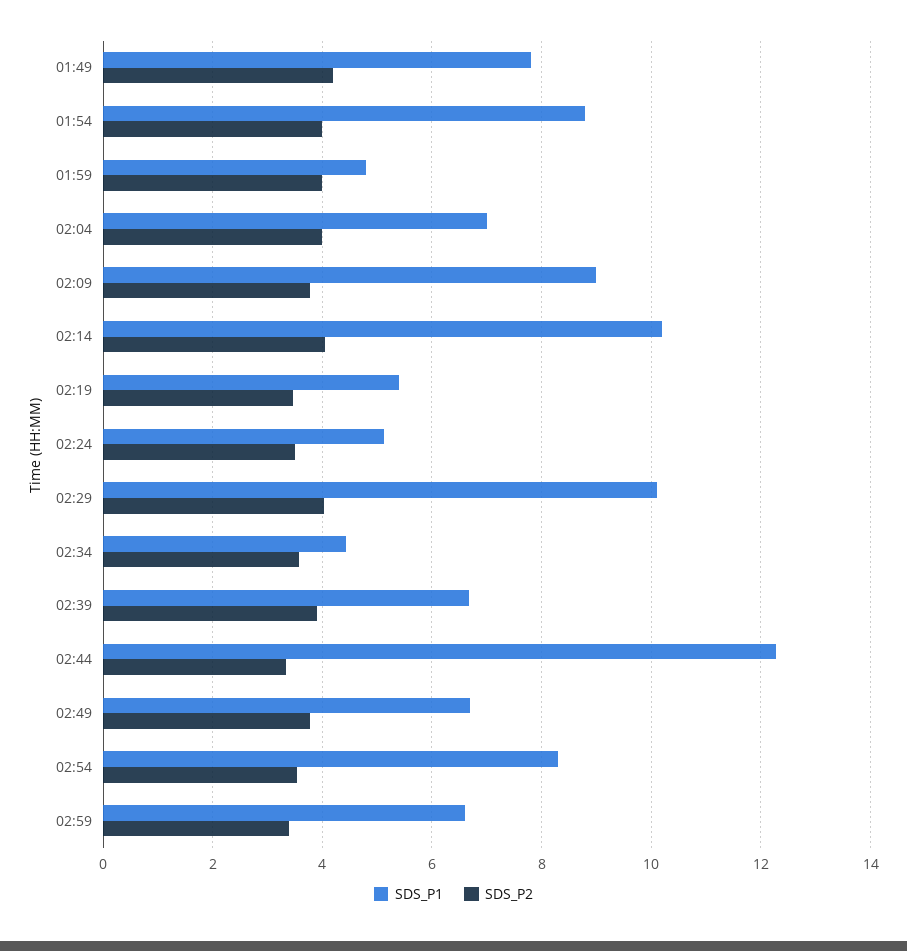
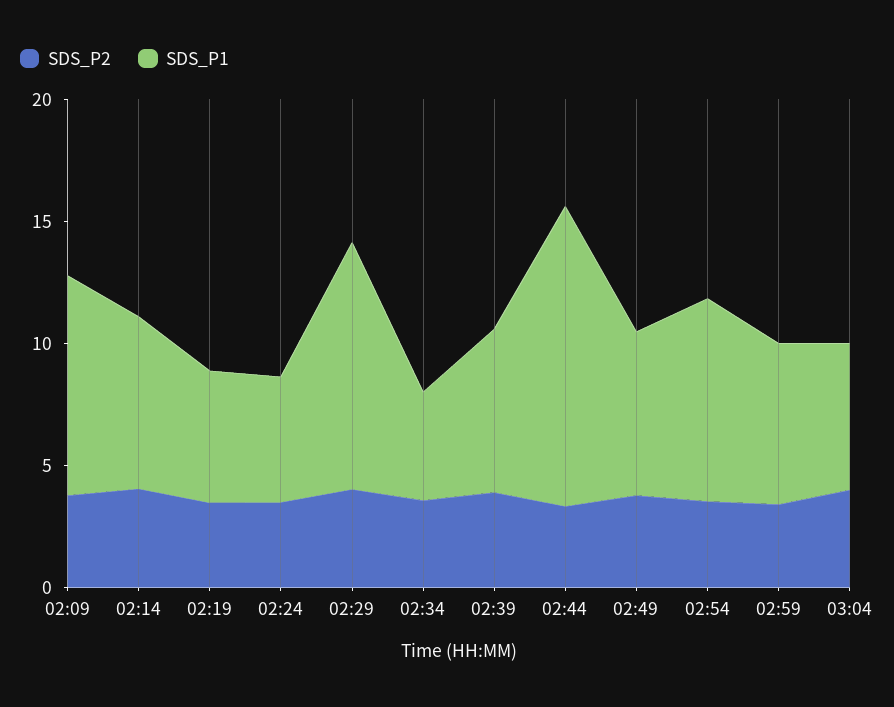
SDS_P1, 01:49: 7.8 -> none
SDS_P2, 01:49: 4.2 -> none
SDS_P1, 01:54: 8.8 -> none
SDS_P2, 01:54: 4 -> none
SDS_P1, 01:59: 4.8 -> none
SDS_P2, 01:59: 4 -> none
SDS_P1, 02:04: 7 -> none
SDS_P2, 02:04: 4 -> none
SDS_P1, 02:14: 10.2 -> 7
SDS_P2, 03:04: none -> 4
SDS_P1, 03:04: none -> 6

